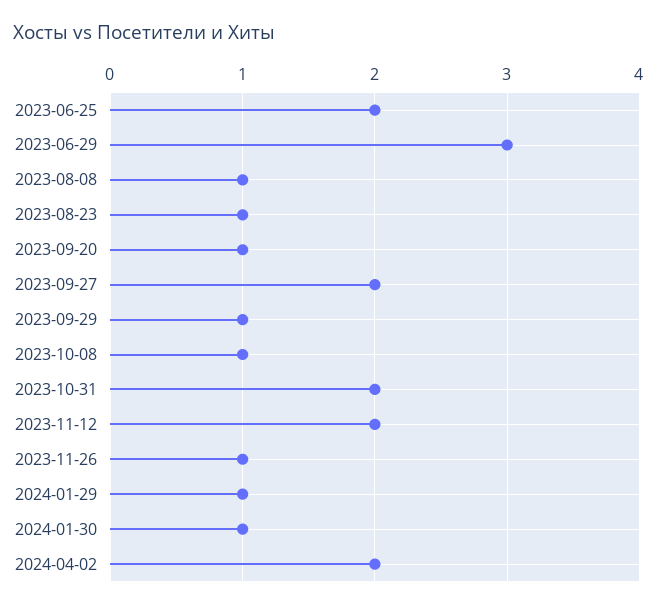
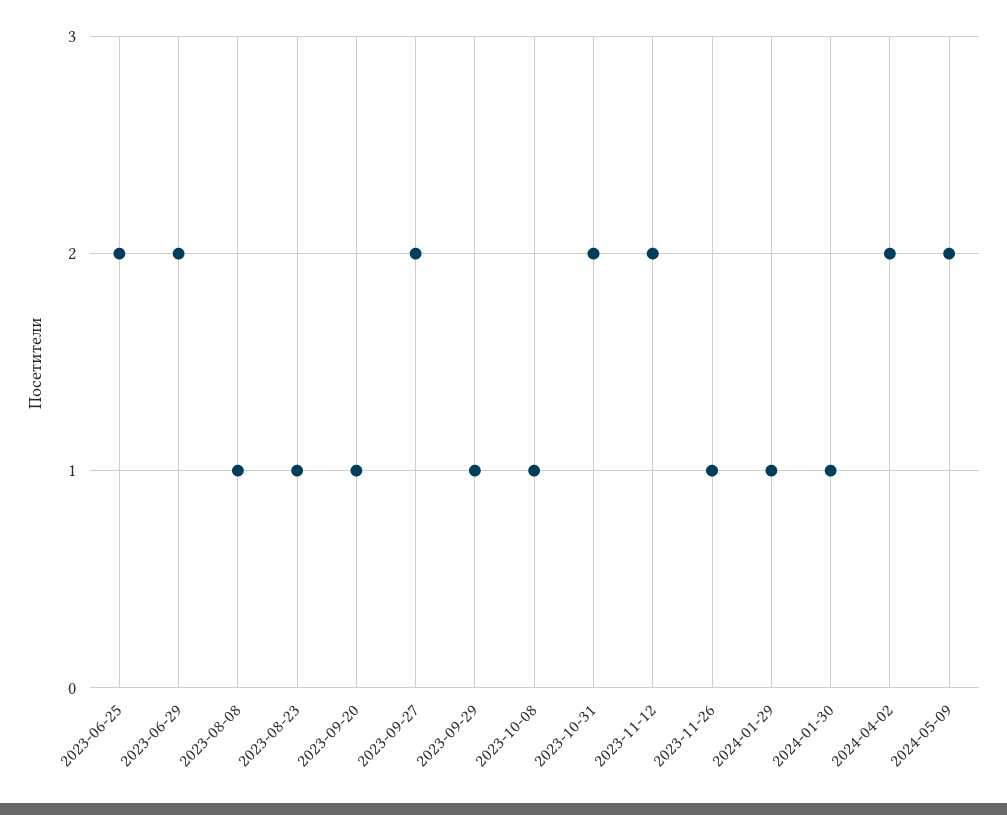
2023-06-29: 3 -> 2
2024-05-09: none -> 2

